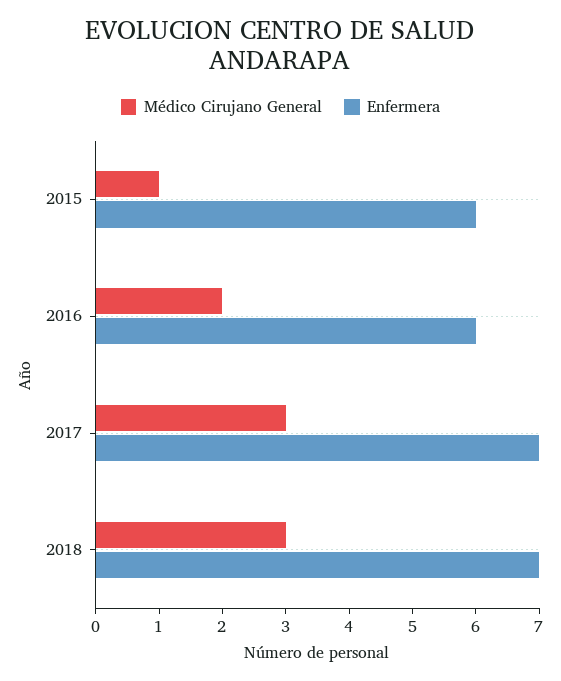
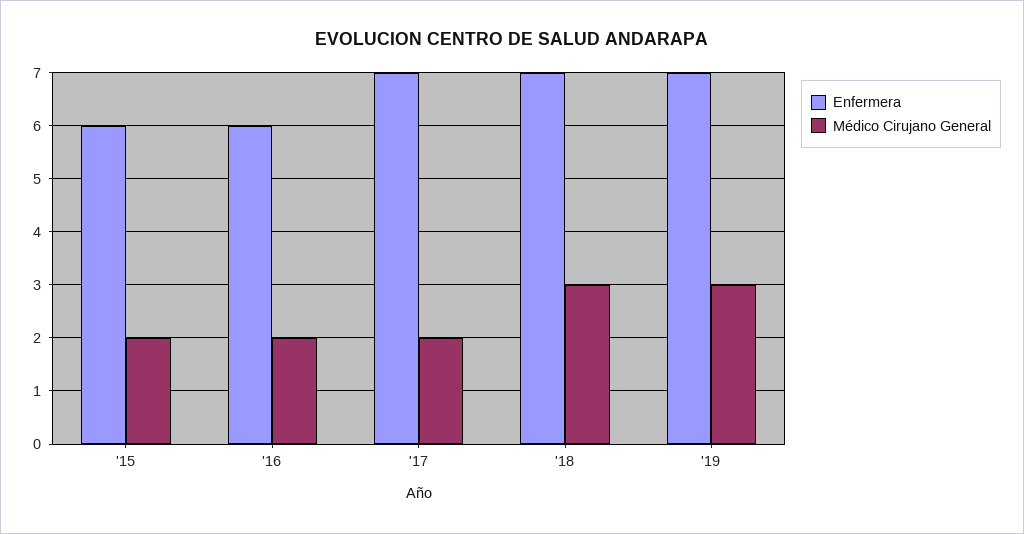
Médico Cirujano General, 2015: 1 -> 2
Médico Cirujano General, 2017: 3 -> 2
Enfermera, '19: none -> 7
Médico Cirujano General, '19: none -> 3

